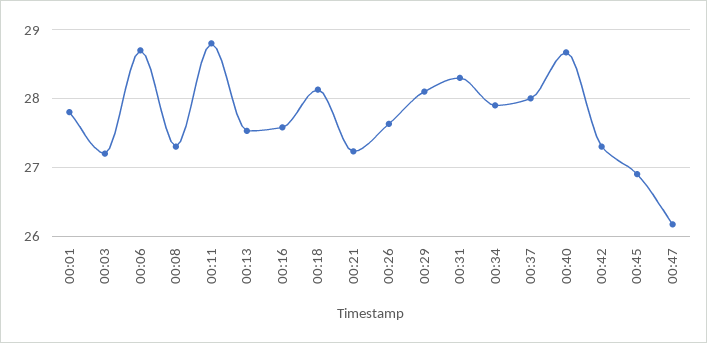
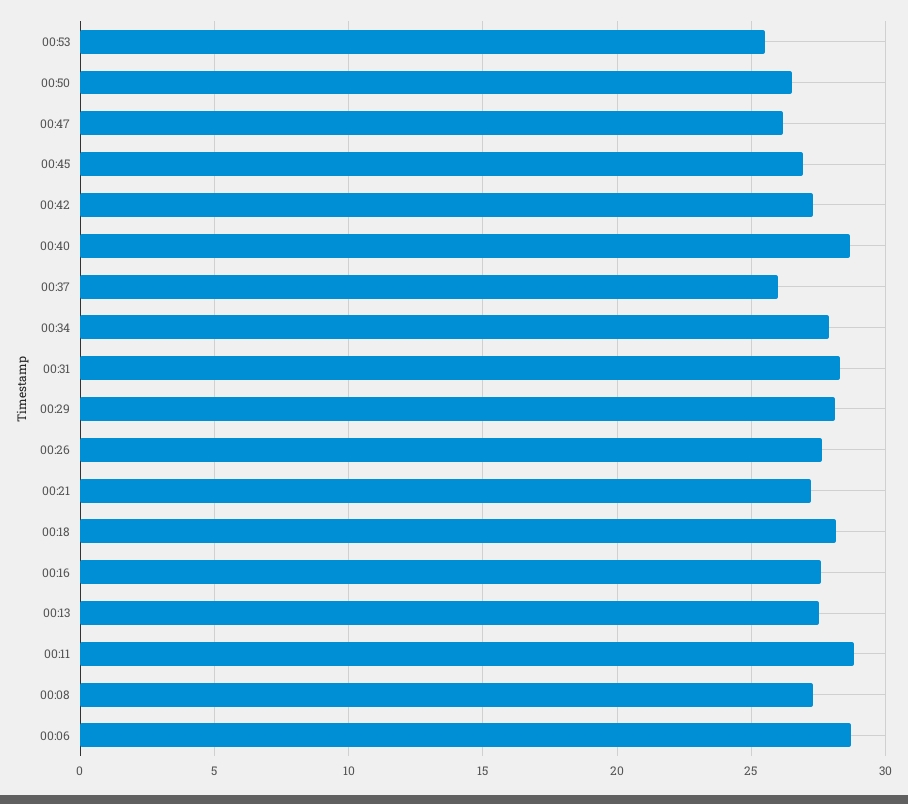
00:01: 27.8 -> none
00:03: 27.2 -> none
00:37: 28 -> 26
00:53: none -> 25.5
00:50: none -> 26.5

